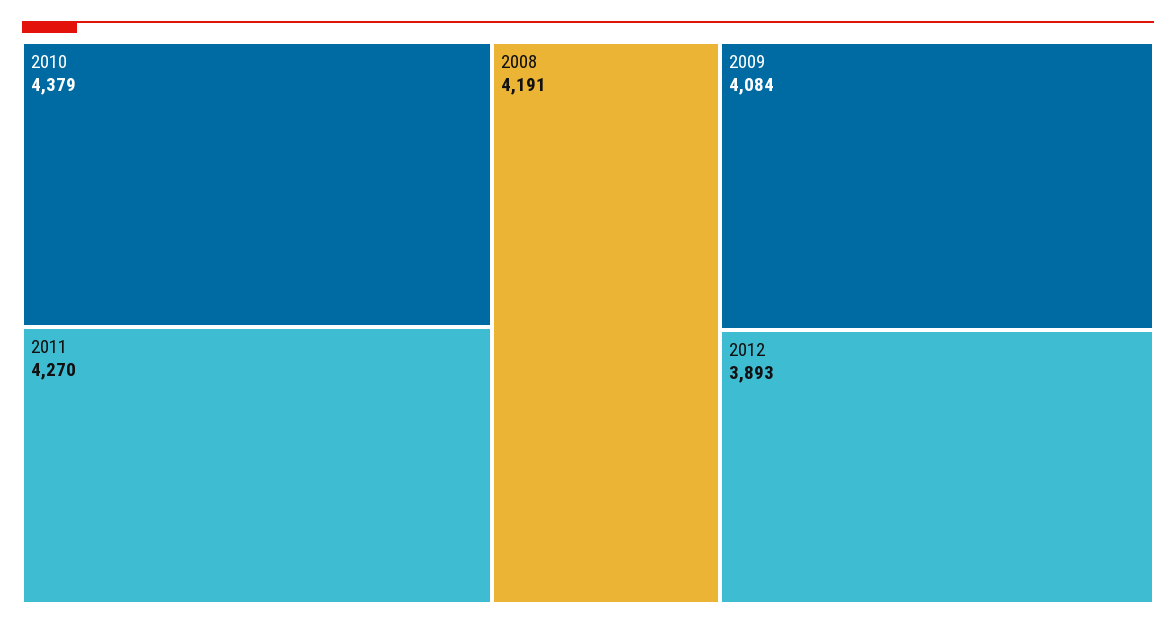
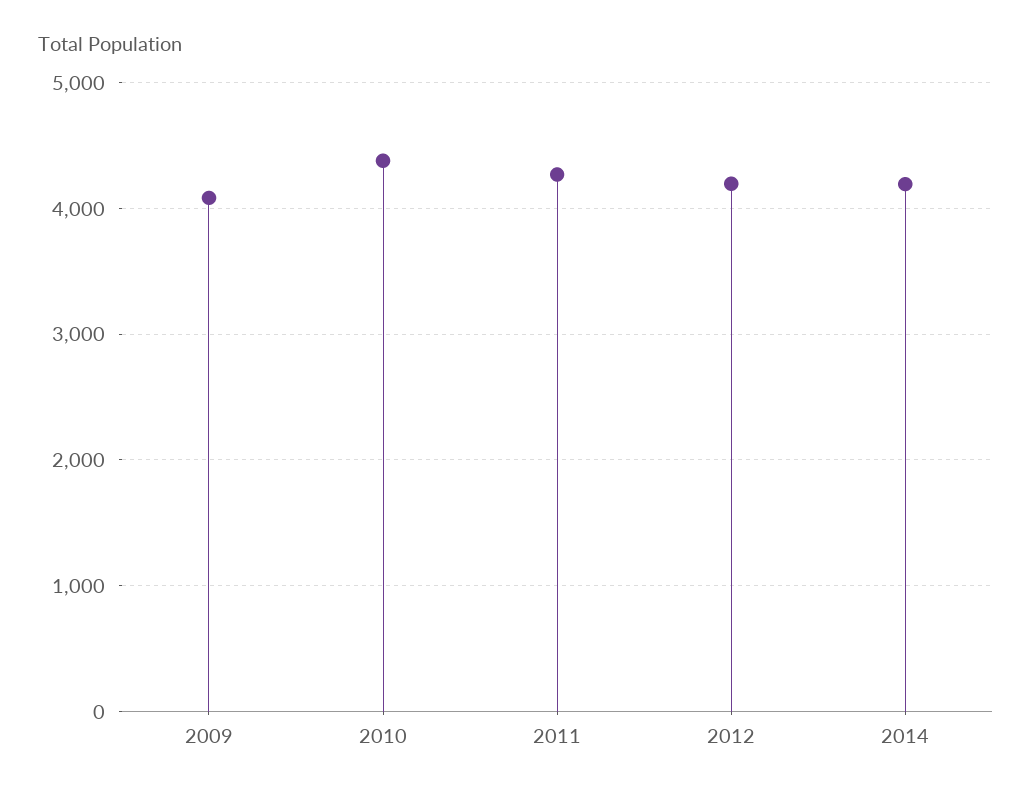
2008: 4191 -> none
2012: 3893 -> 4200
2014: none -> 4200

